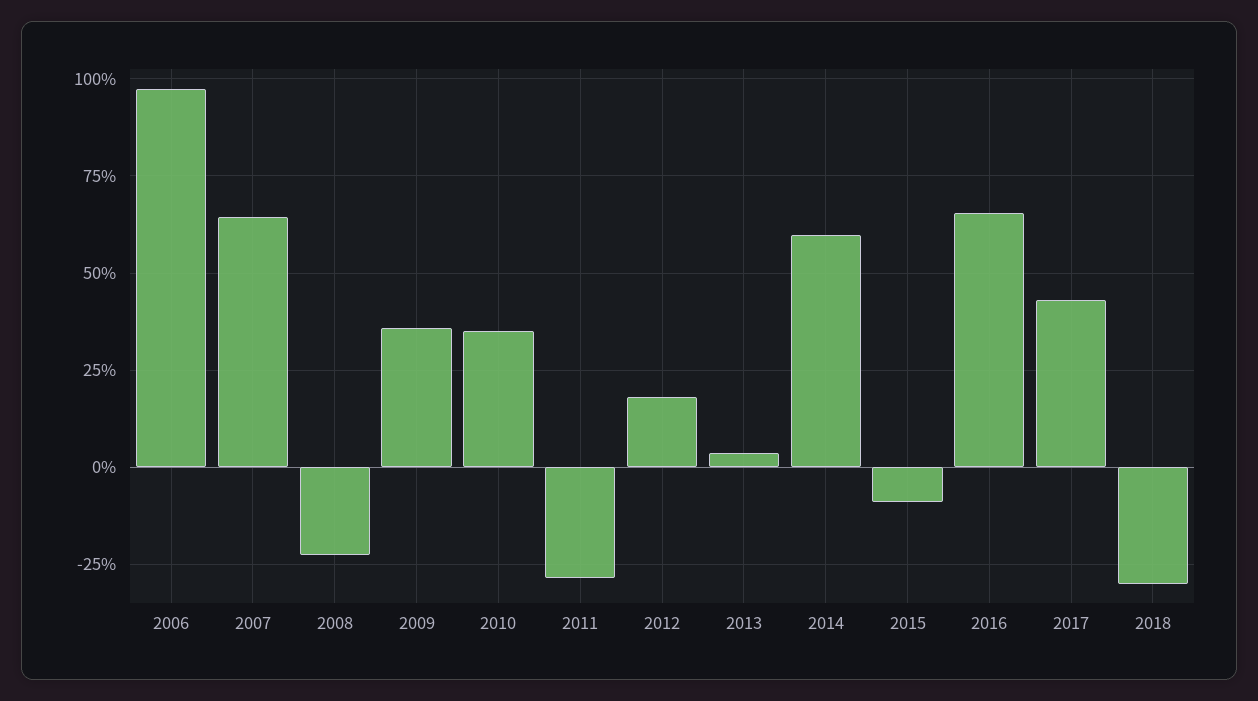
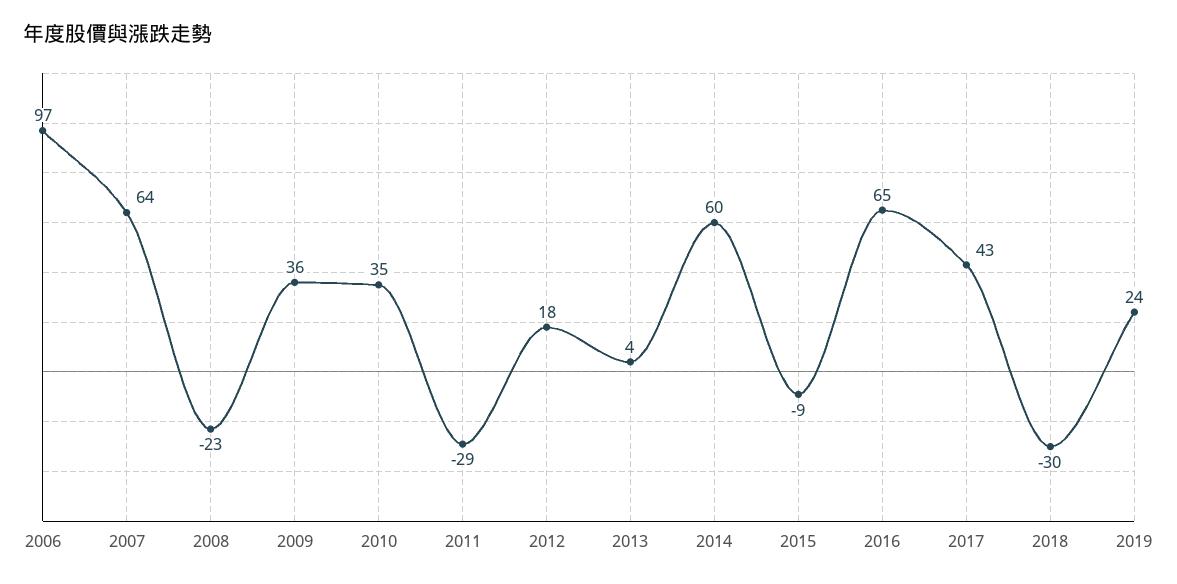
2019: none -> 24

